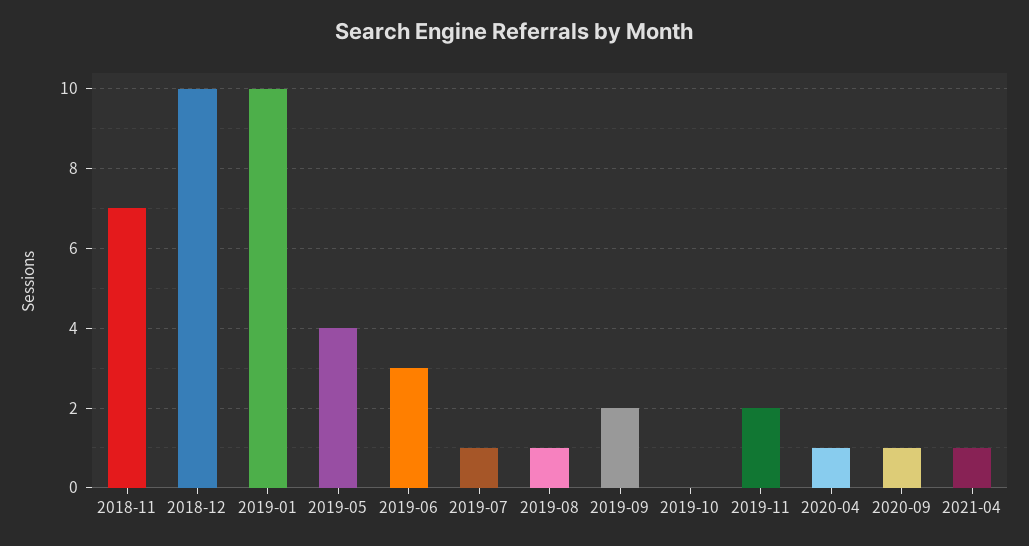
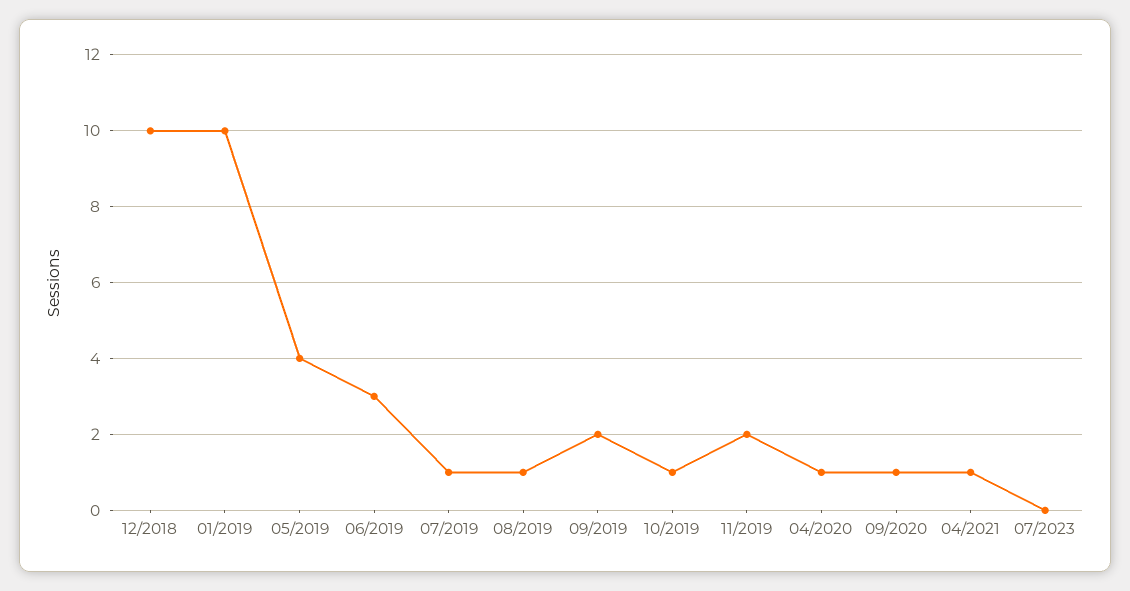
2018-11: 7 -> none
2019-10: 0 -> 1
07/2023: none -> 0

